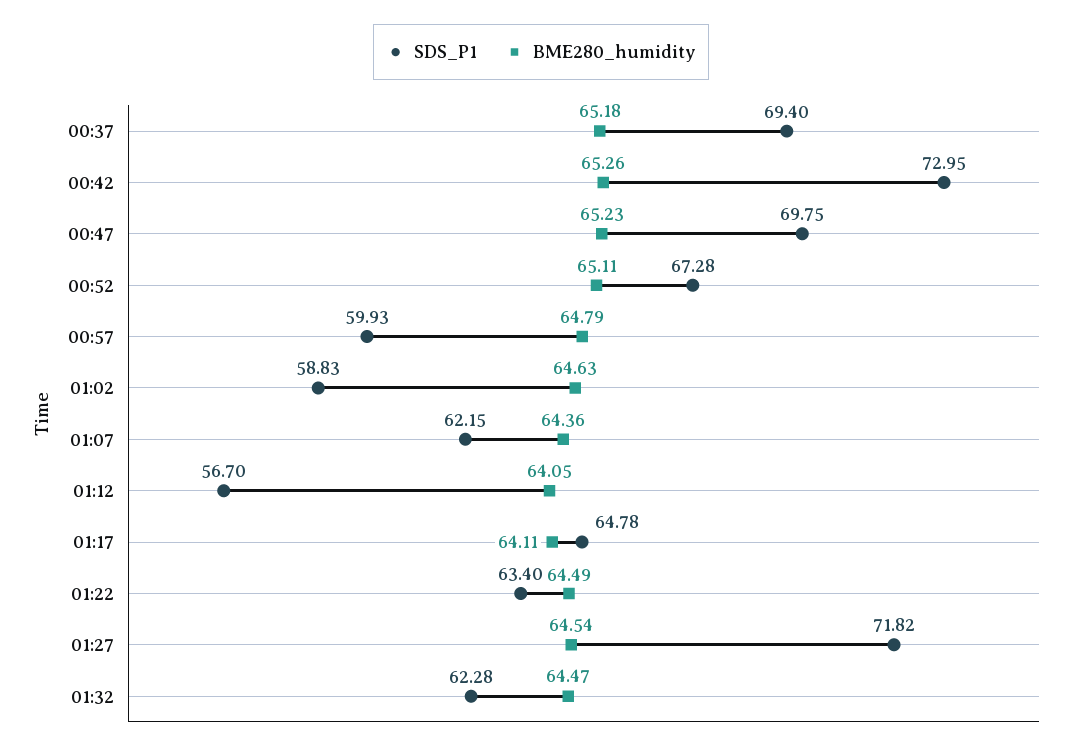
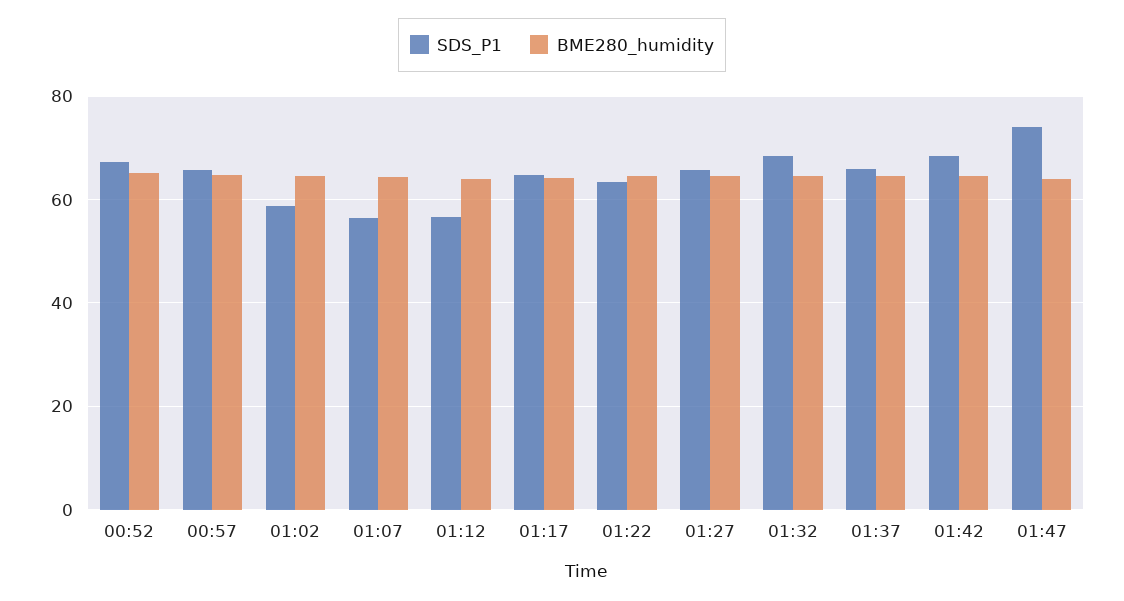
SDS_P1, 00:37: 69.4 -> none
BME280_humidity, 00:37: 65.18 -> none
SDS_P1, 00:42: 72.95 -> none
BME280_humidity, 00:42: 65.26 -> none
SDS_P1, 00:47: 69.75 -> none
BME280_humidity, 00:47: 65.23 -> none
SDS_P1, 00:57: 59.93 -> 66
SDS_P1, 01:07: 62.15 -> 56
SDS_P1, 01:27: 71.82 -> 66
SDS_P1, 01:32: 62.28 -> 68
SDS_P1, 01:37: none -> 66
BME280_humidity, 01:37: none -> 64
SDS_P1, 01:42: none -> 68
BME280_humidity, 01:42: none -> 64
SDS_P1, 01:47: none -> 74
BME280_humidity, 01:47: none -> 64

